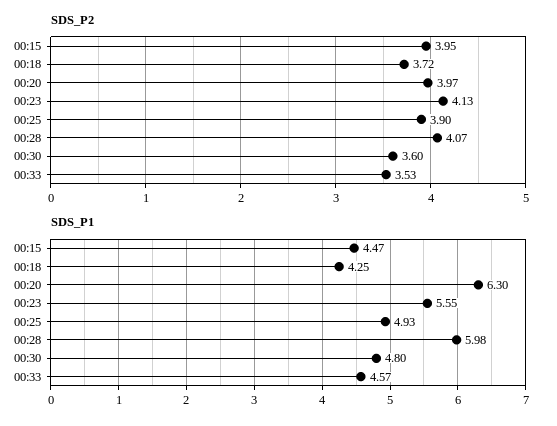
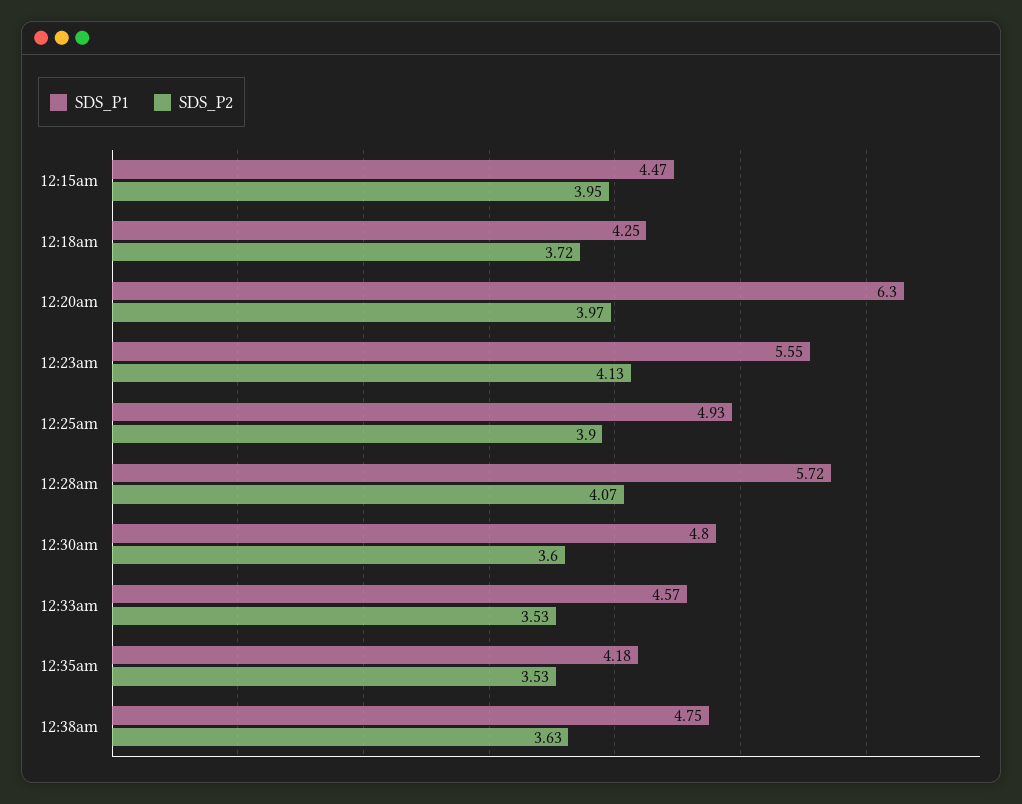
SDS_P1, 00:28: 5.98 -> 5.72
SDS_P1, 12:35am: none -> 4.18
SDS_P2, 12:35am: none -> 3.53
SDS_P1, 12:38am: none -> 4.75
SDS_P2, 12:38am: none -> 3.63

